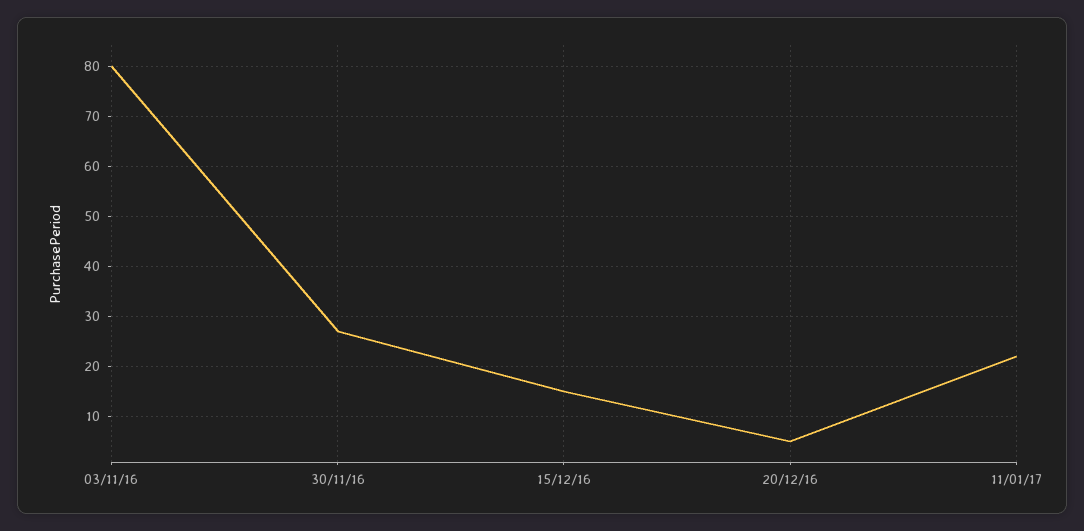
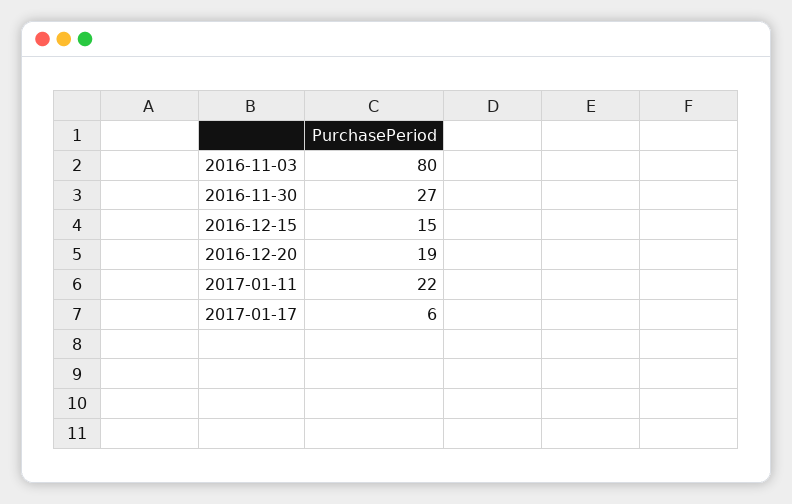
20/12/16: 5 -> 19
2017-01-17: none -> 6

